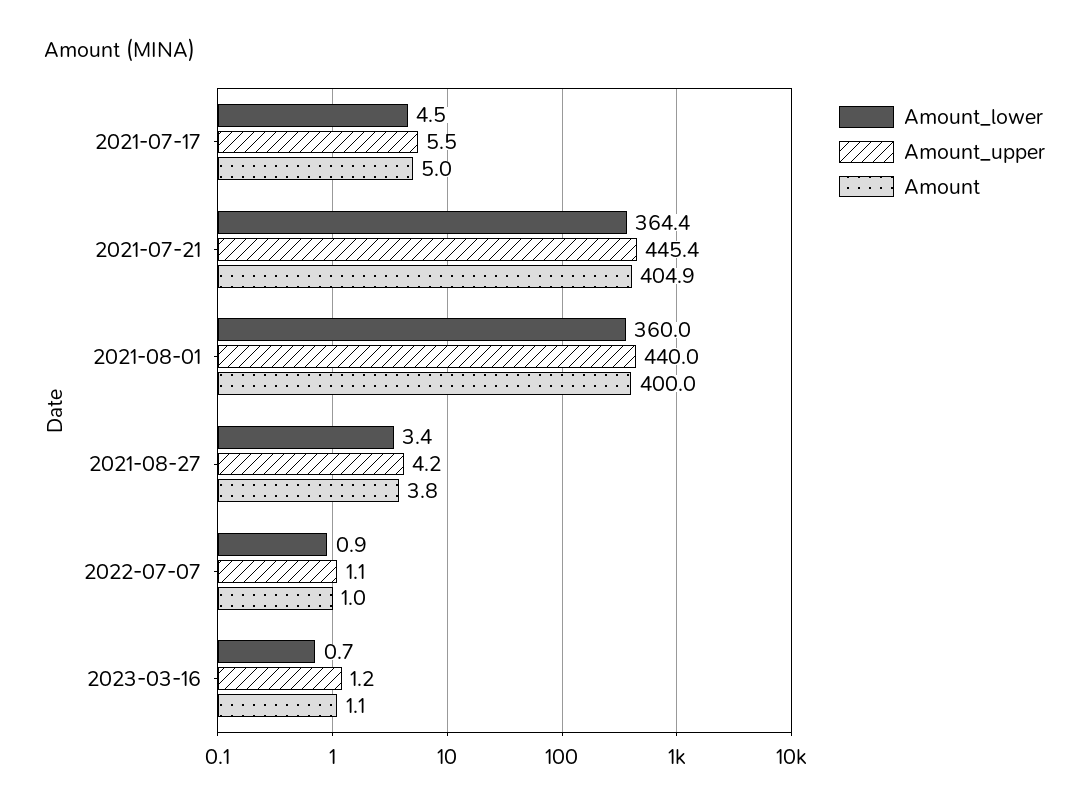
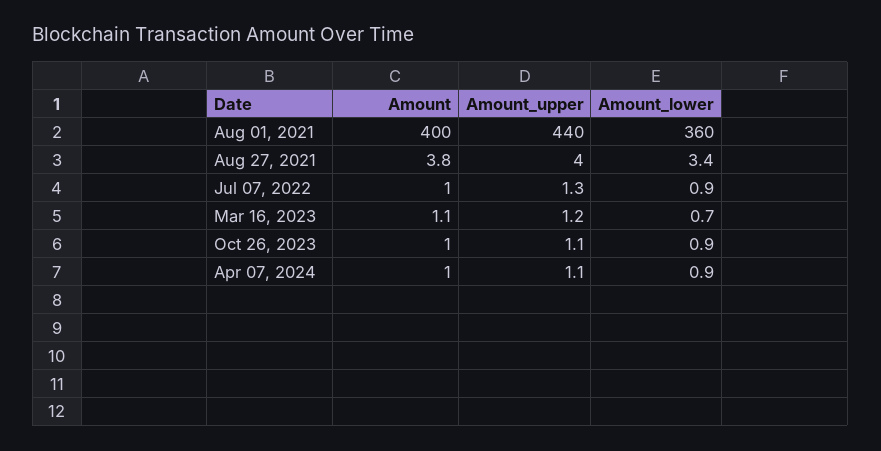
Amount_lower, 2021-07-17: 4.5 -> none
Amount_upper, 2021-07-17: 5.5 -> none
Amount, 2021-07-17: 5 -> none
Amount_lower, 2021-07-21: 364.4 -> none
Amount_upper, 2021-07-21: 445.4 -> none
Amount, 2021-07-21: 404.9 -> none
Amount_upper, 2021-08-27: 4.2 -> 4
Amount_upper, 2022-07-07: 1.1 -> 1.3
Amount, Oct 26, 2023: none -> 1
Amount_upper, Oct 26, 2023: none -> 1.1
Amount_lower, Oct 26, 2023: none -> 0.9
Amount, Apr 07, 2024: none -> 1
Amount_upper, Apr 07, 2024: none -> 1.1
Amount_lower, Apr 07, 2024: none -> 0.9

